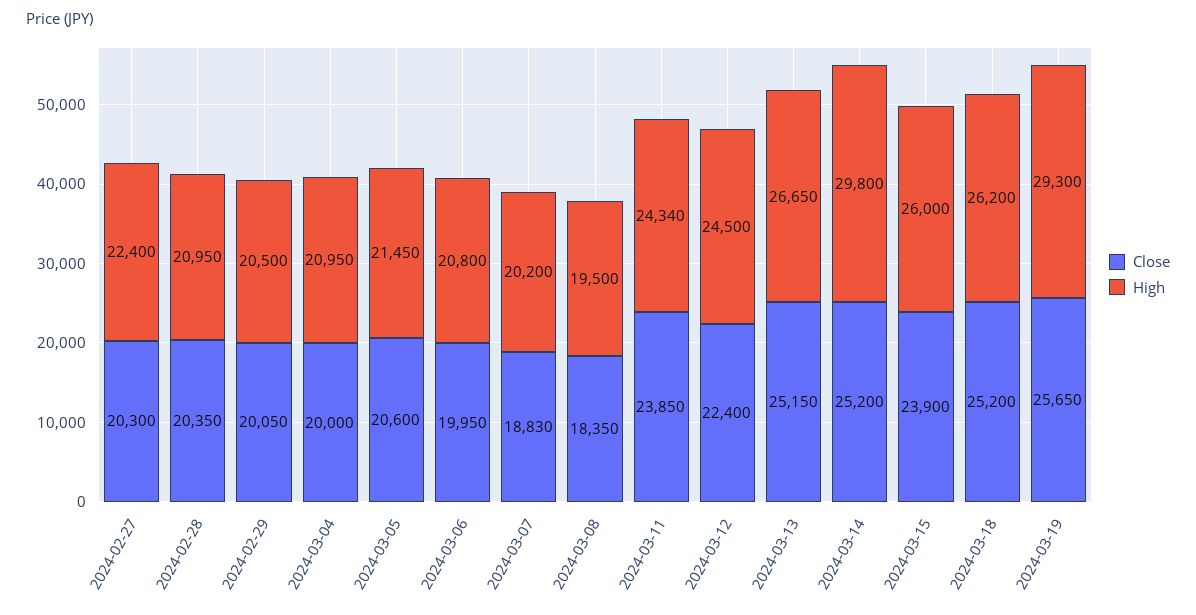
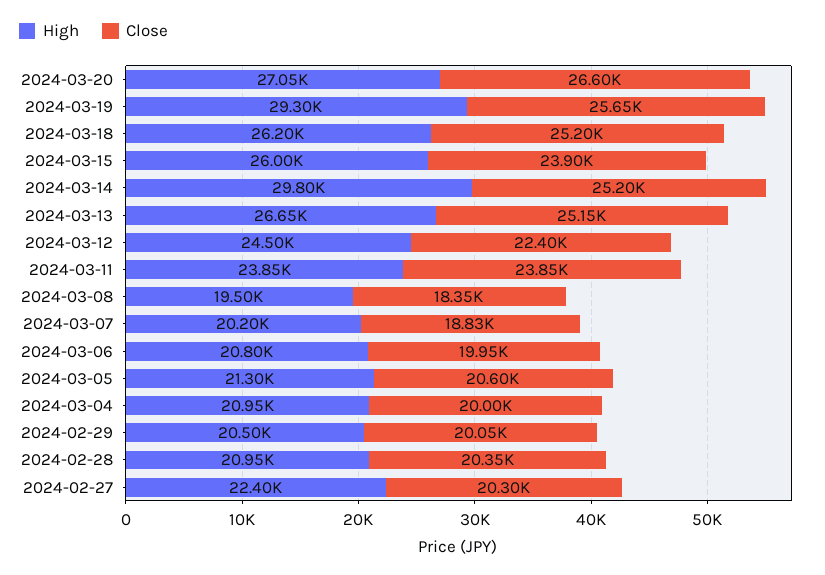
High, 2024-03-05: 21450 -> 21300
High, 2024-03-11: 24340 -> 23850
High, 2024-03-20: none -> 27050
Close, 2024-03-20: none -> 26600

